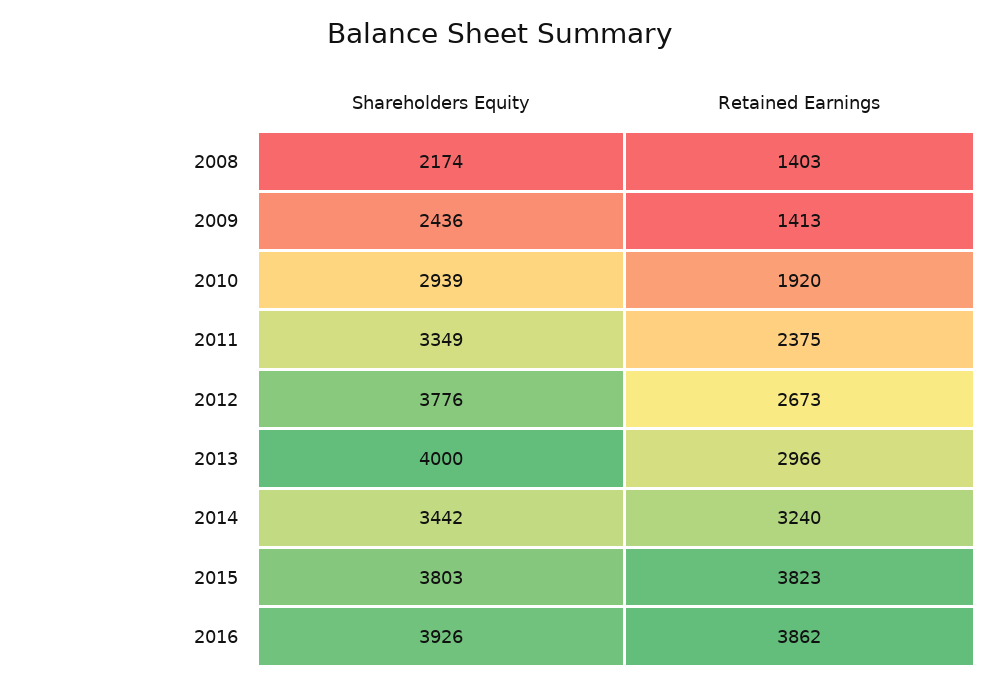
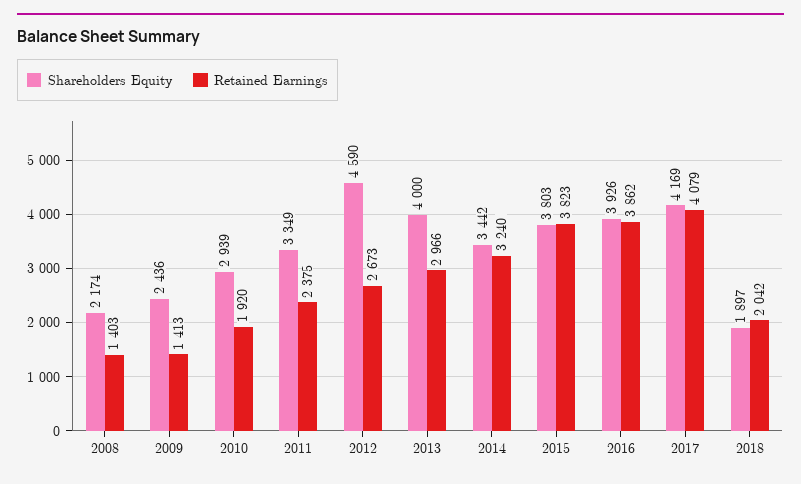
Shareholders Equity, 2012: 3776 -> 4590
Shareholders Equity, 2017: none -> 4169
Retained Earnings, 2017: none -> 4079
Shareholders Equity, 2018: none -> 1897
Retained Earnings, 2018: none -> 2042

